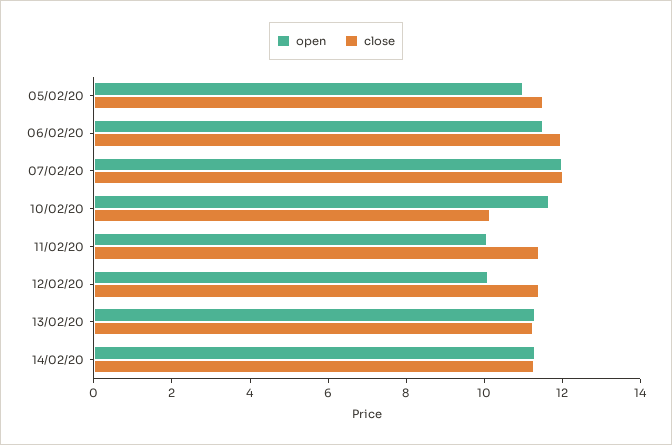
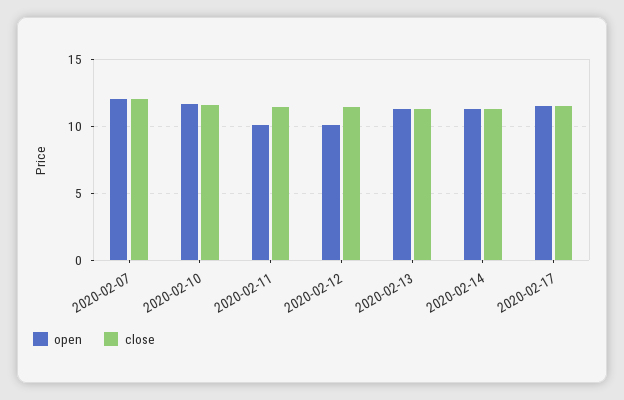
open, 05/02/20: 11 -> none
close, 05/02/20: 11.5 -> none
open, 06/02/20: 11.5 -> none
close, 06/02/20: 12 -> none
close, 10/02/20: 10 -> 11.5
open, 2020-02-17: none -> 11.5
close, 2020-02-17: none -> 11.5

